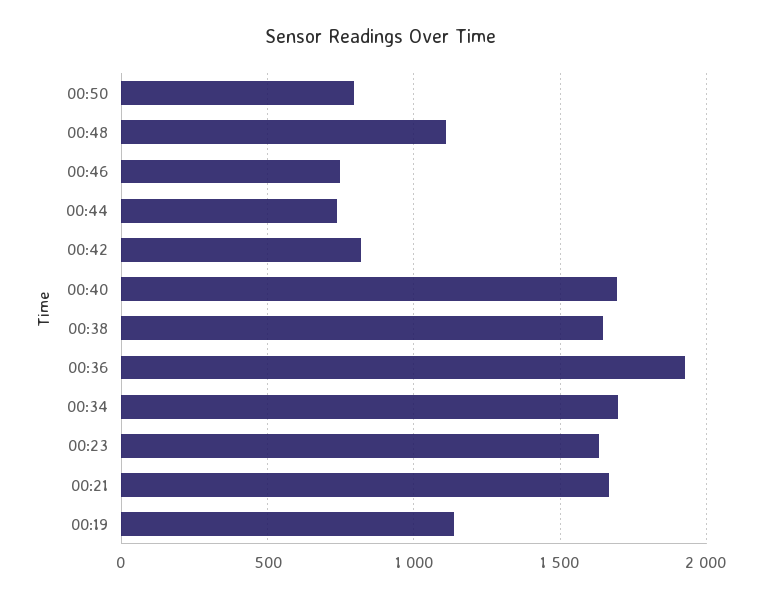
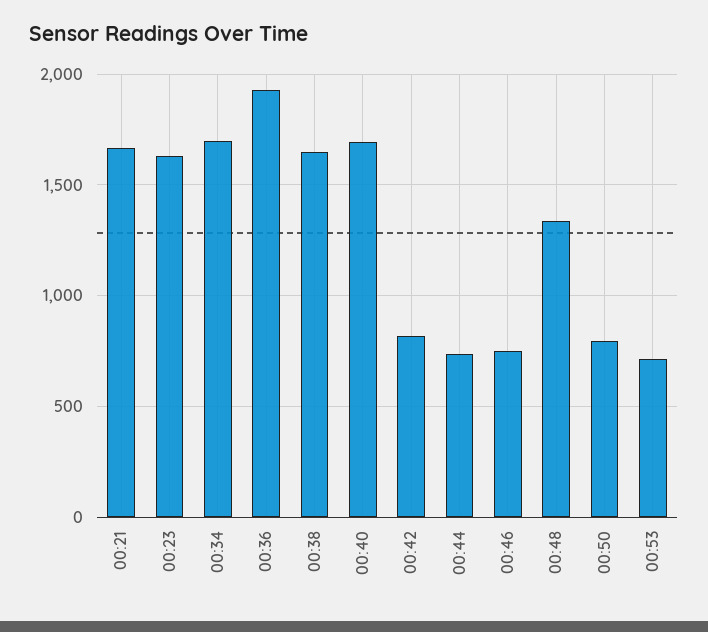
00:48: 1100 -> 1350
00:19: 1150 -> none
00:53: none -> 700

